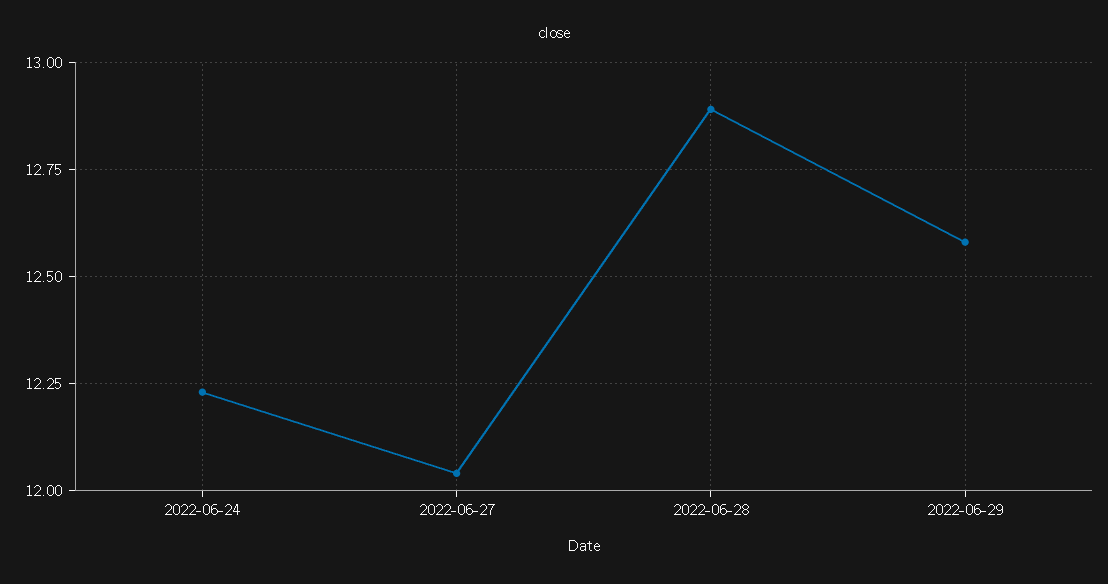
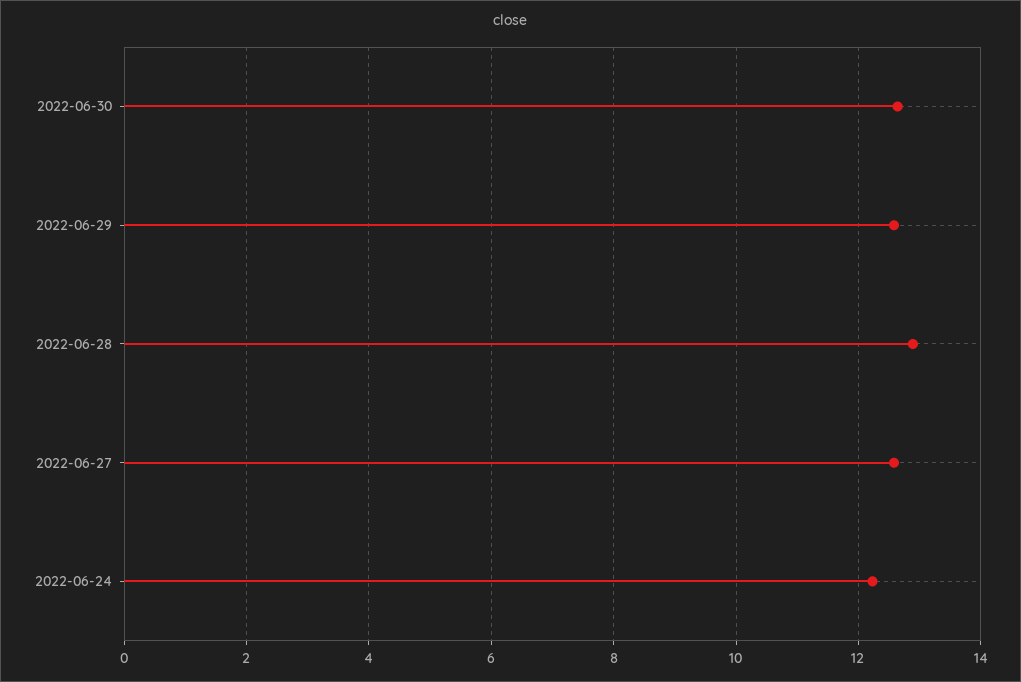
2022-06-27: 12.05 -> 12.6
2022-06-30: none -> 12.6

